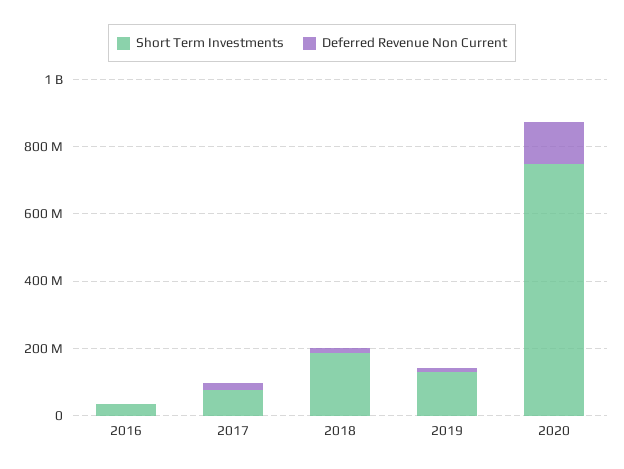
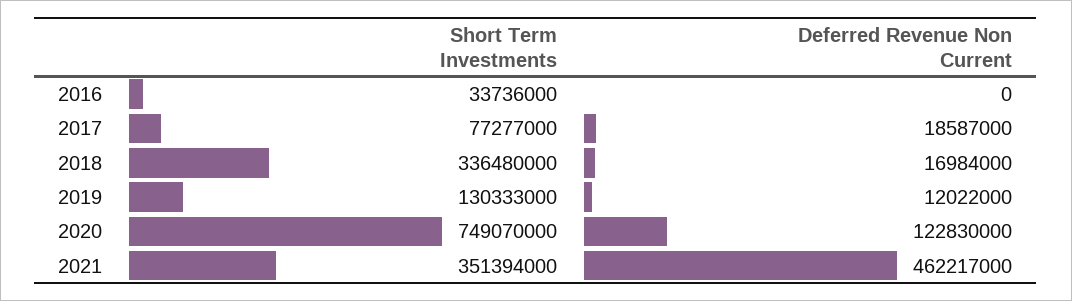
Short Term Investments, 2018: 200000000 -> 336480000
Short Term Investments, 2021: none -> 351394000
Deferred Revenue Non Current, 2021: none -> 462217000

